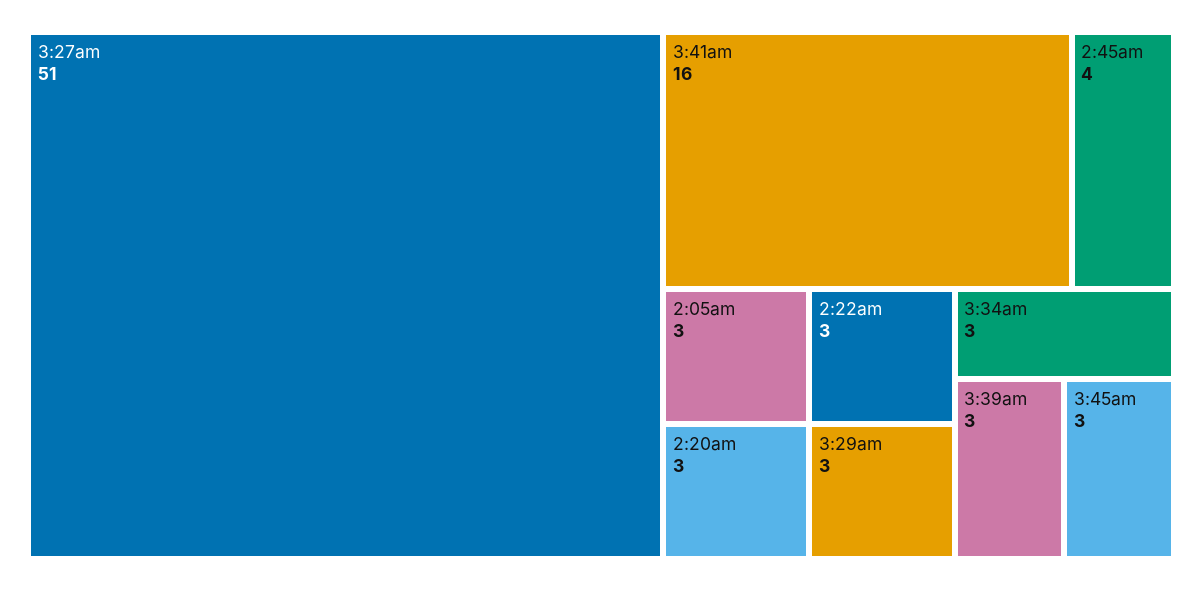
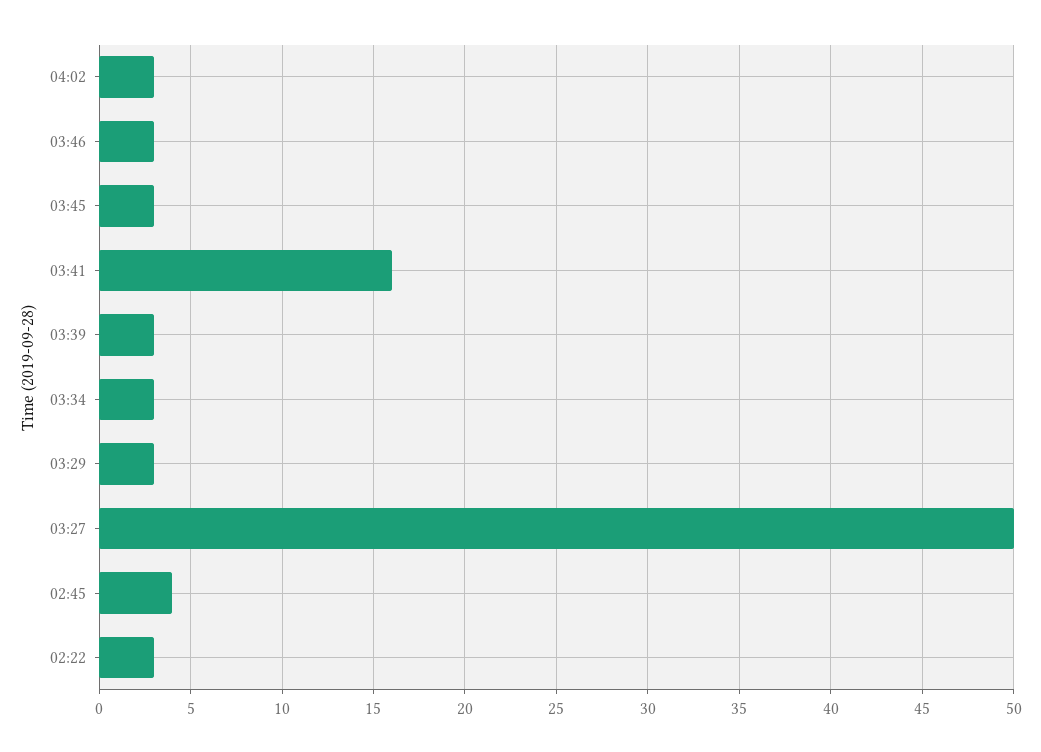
3:27am: 51 -> 50
2:05am: 3 -> none
2:20am: 3 -> none
04:02: none -> 3
03:46: none -> 3

